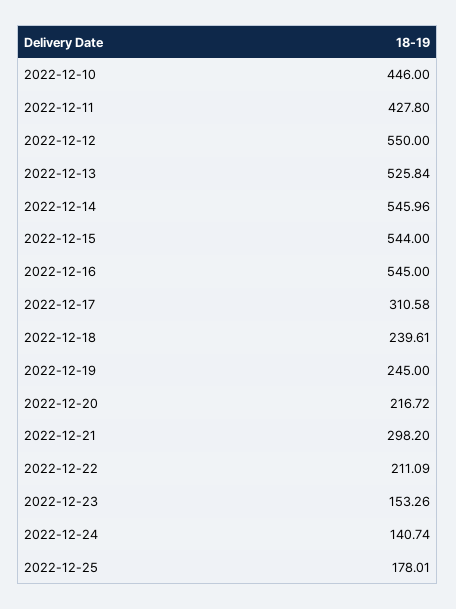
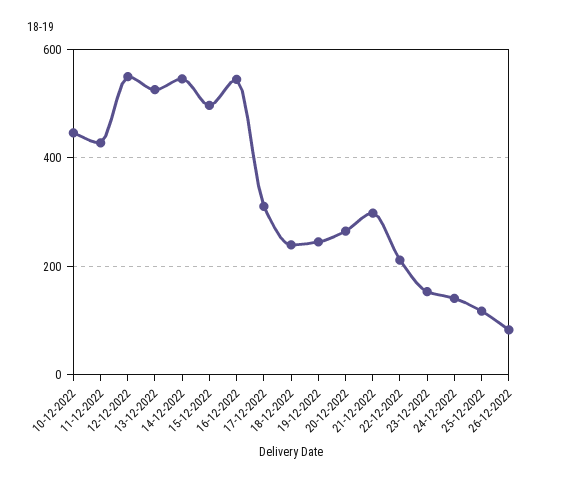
2022-12-15: 544 -> 500
2022-12-20: 216.72 -> 260
2022-12-25: 178.01 -> 120
26-12-2022: none -> 80

